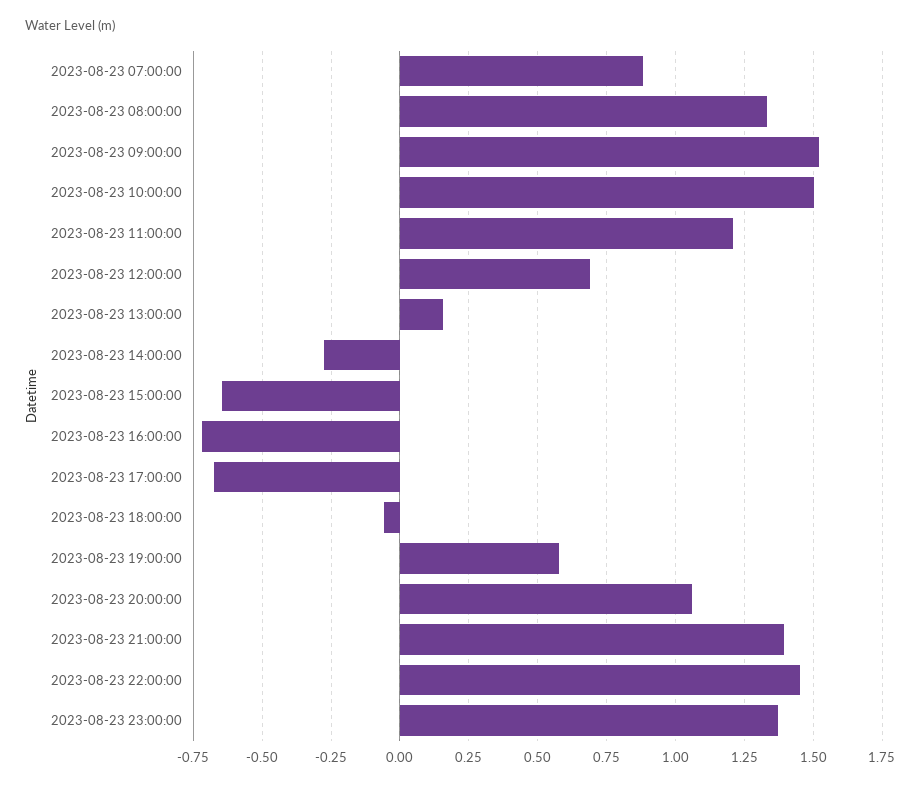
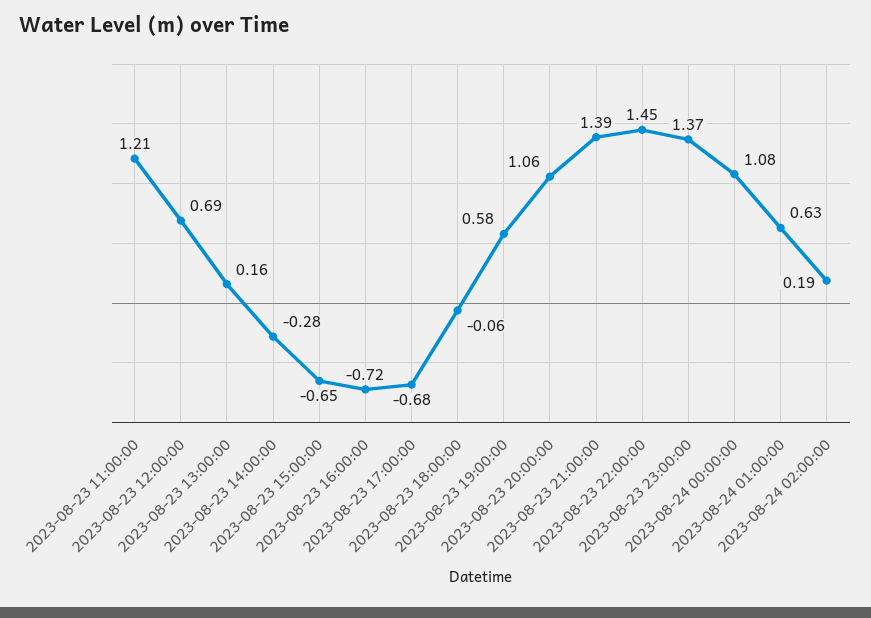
2023-08-23 07:00:00: 0.875 -> none
2023-08-23 08:00:00: 1.325 -> none
2023-08-23 09:00:00: 1.525 -> none
2023-08-23 10:00:00: 1.5 -> none
2023-08-24 00:00:00: none -> 1.08
2023-08-24 01:00:00: none -> 0.63
2023-08-24 02:00:00: none -> 0.19

